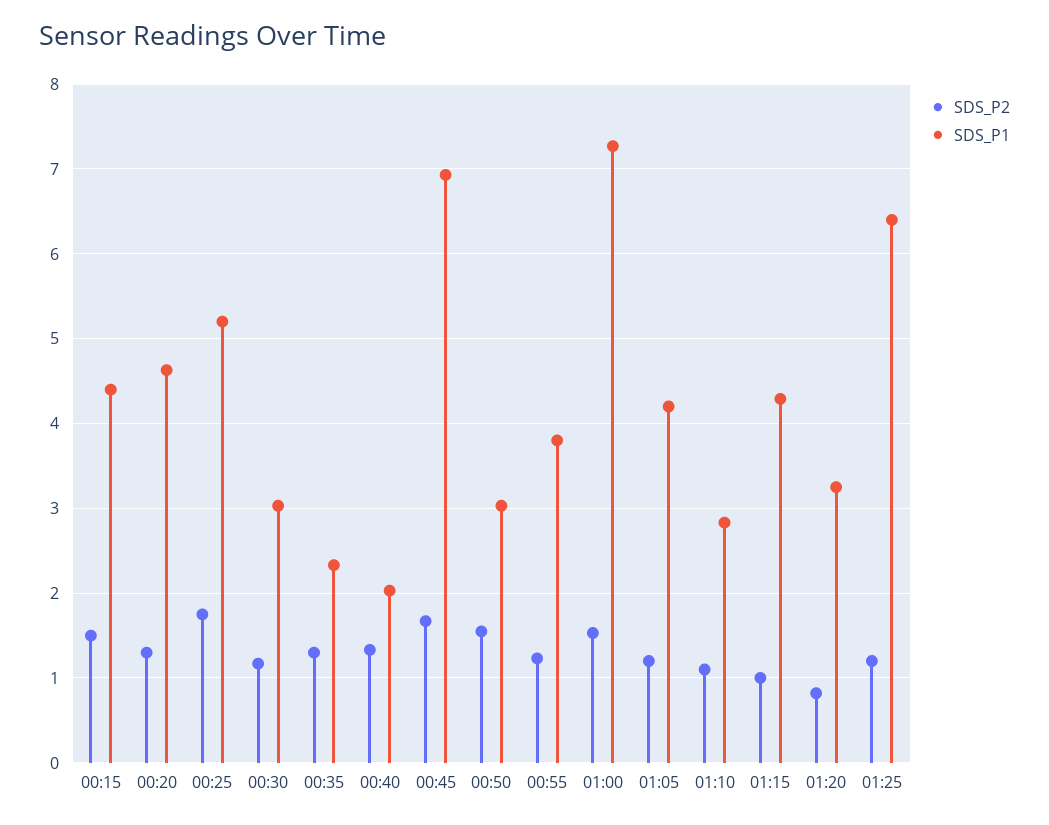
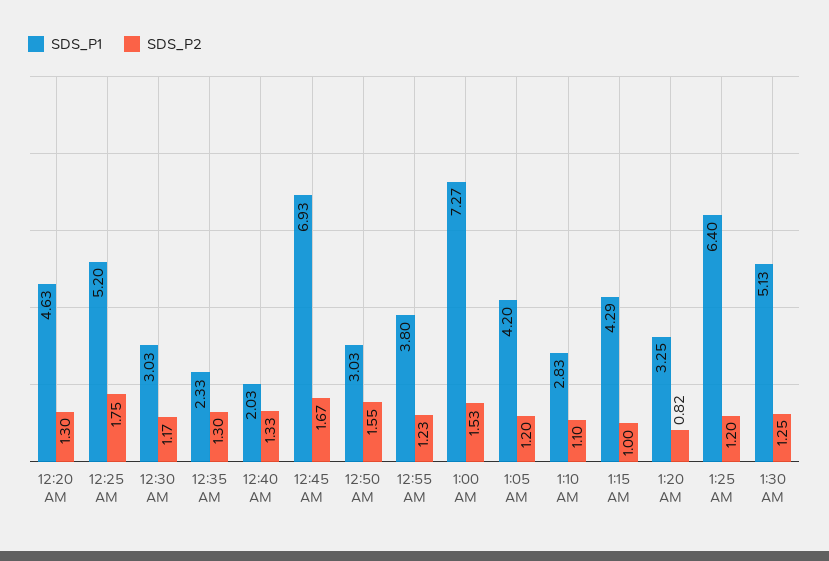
SDS_P2, 00:15: 1.5 -> none
SDS_P1, 00:15: 4.4 -> none
SDS_P1, 1:30 AM: none -> 5.13
SDS_P2, 1:30 AM: none -> 1.25

